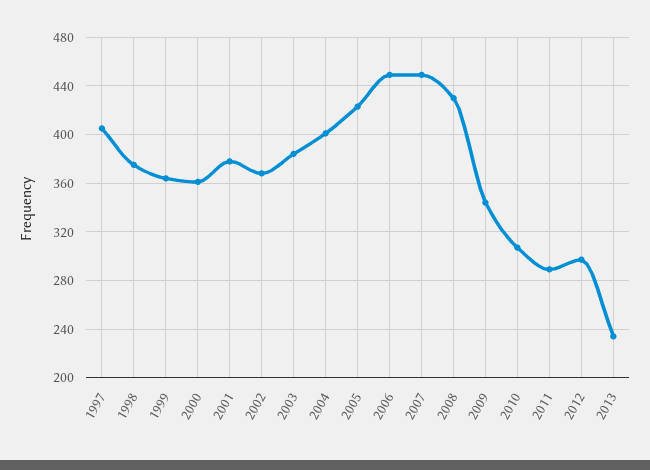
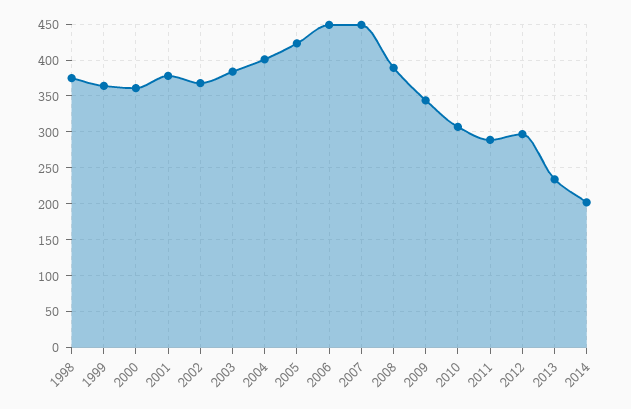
1997: 405 -> none
2008: 430 -> 390
2014: none -> 200

